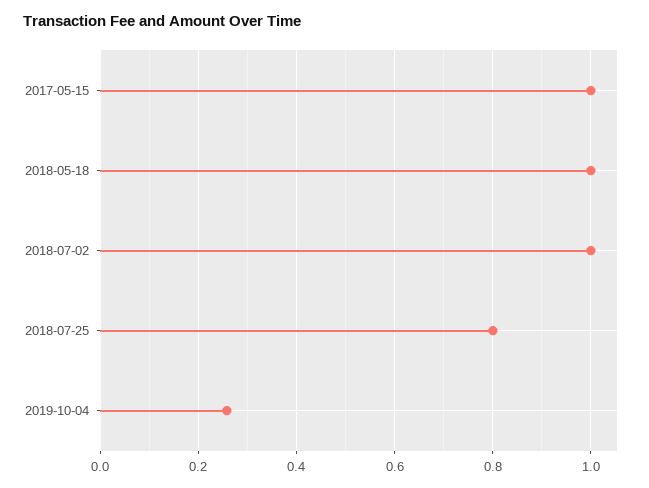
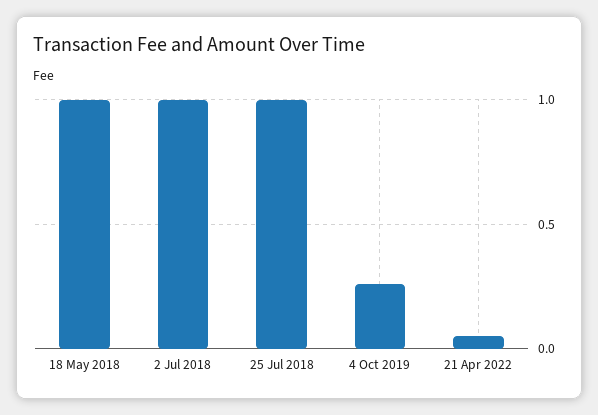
2017-05-15: 1 -> none
2018-07-25: 0.8 -> 1
21 Apr 2022: none -> 0.05

